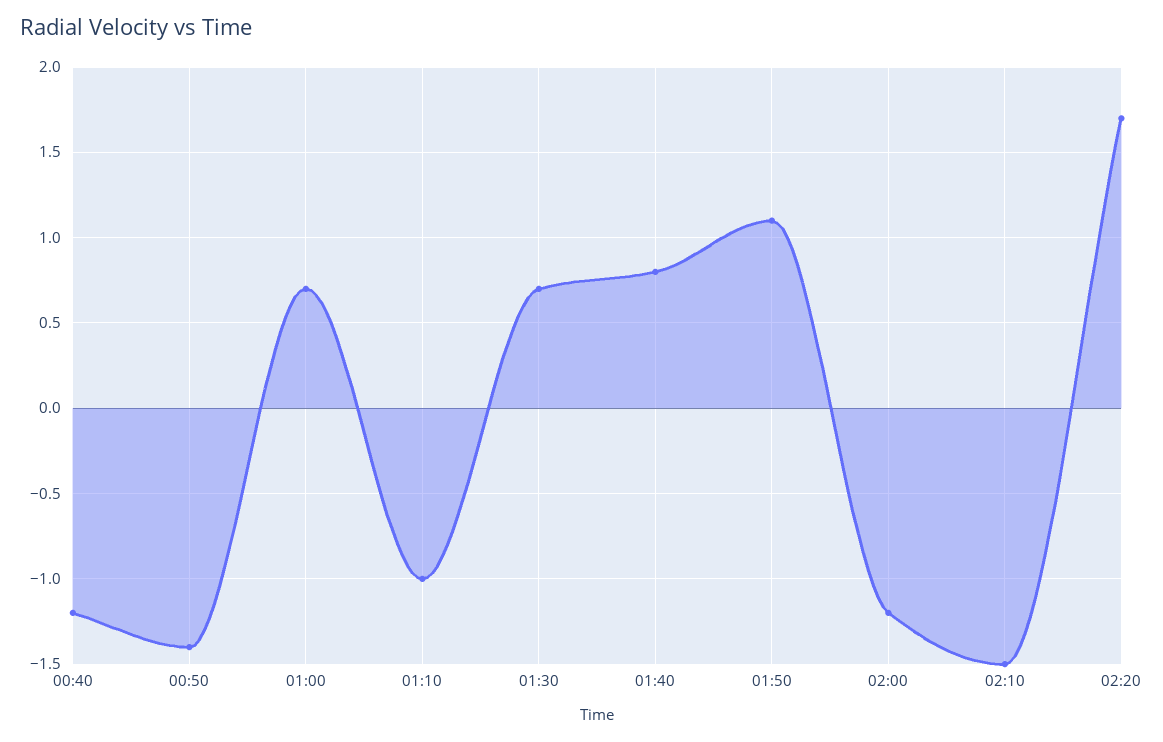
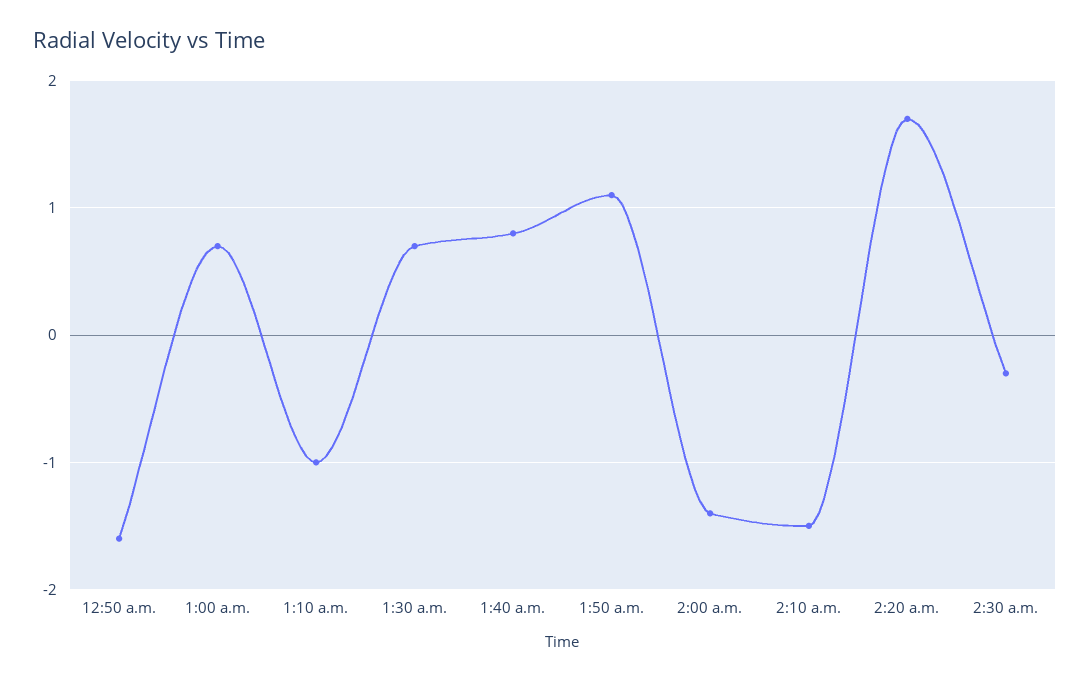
00:40: -1.2 -> none
00:50: -1.4 -> -1.6
02:00: -1.2 -> -1.4
2:30 a.m.: none -> -0.3

